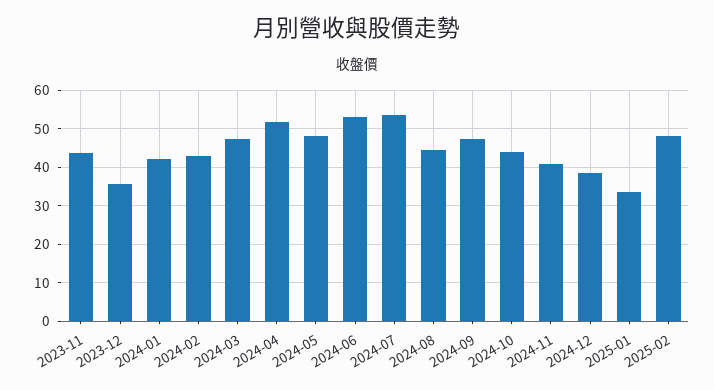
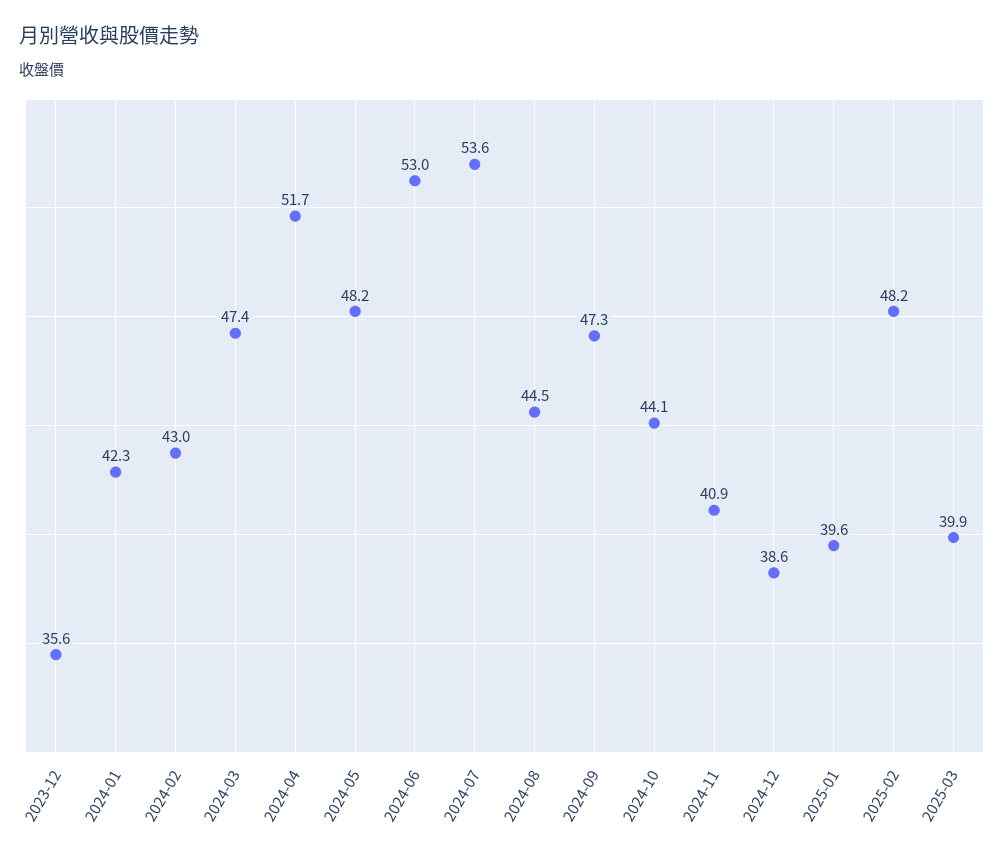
2023-11: 44 -> none
2025-01: 34 -> 39.6
2025-03: none -> 39.9

